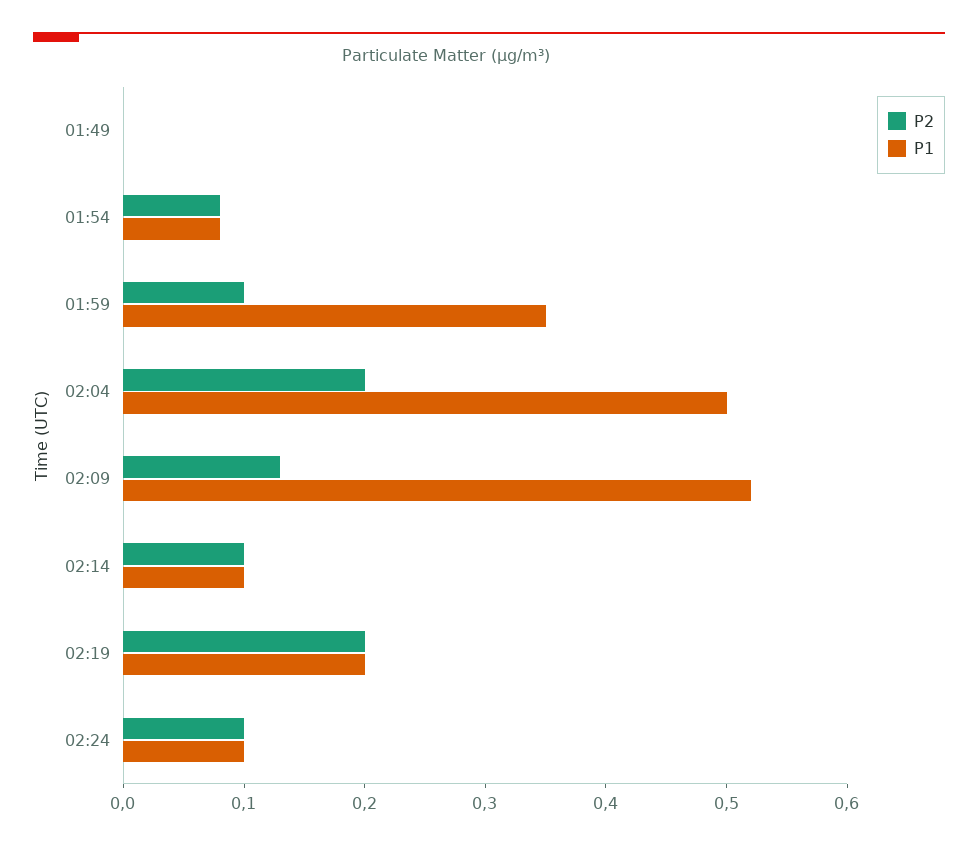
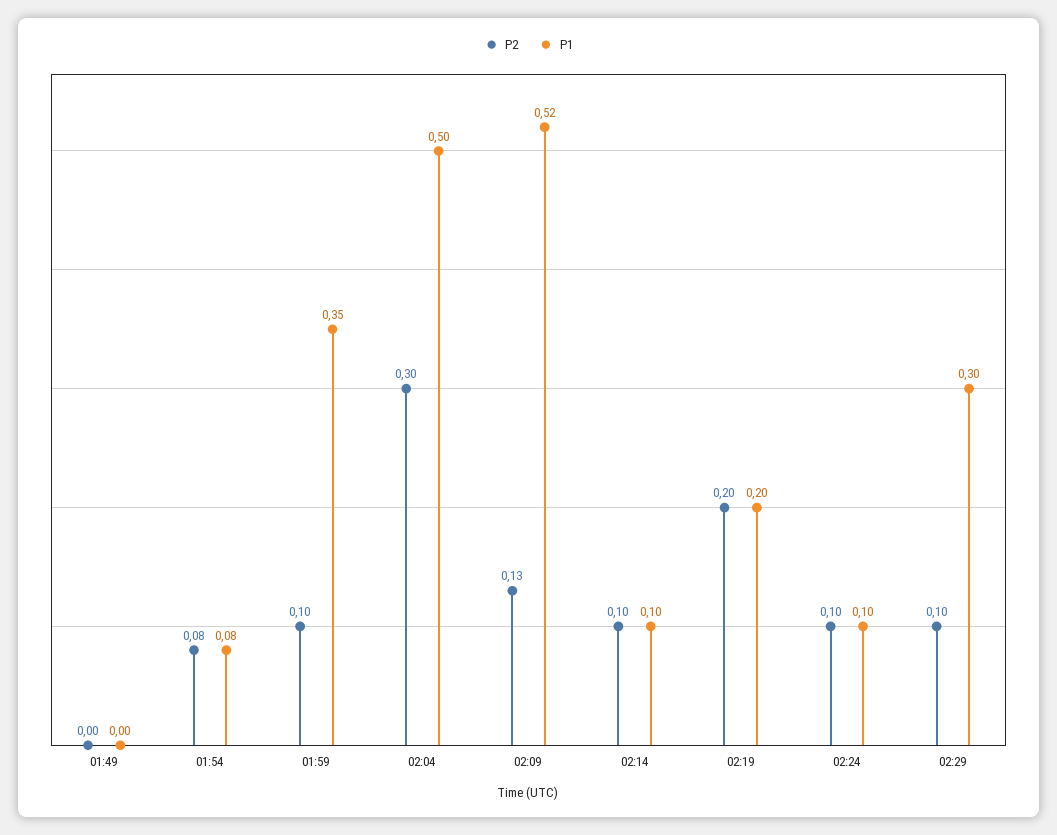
P2, 02:04: 0.2 -> 0.3
P2, 02:29: none -> 0.1
P1, 02:29: none -> 0.3

